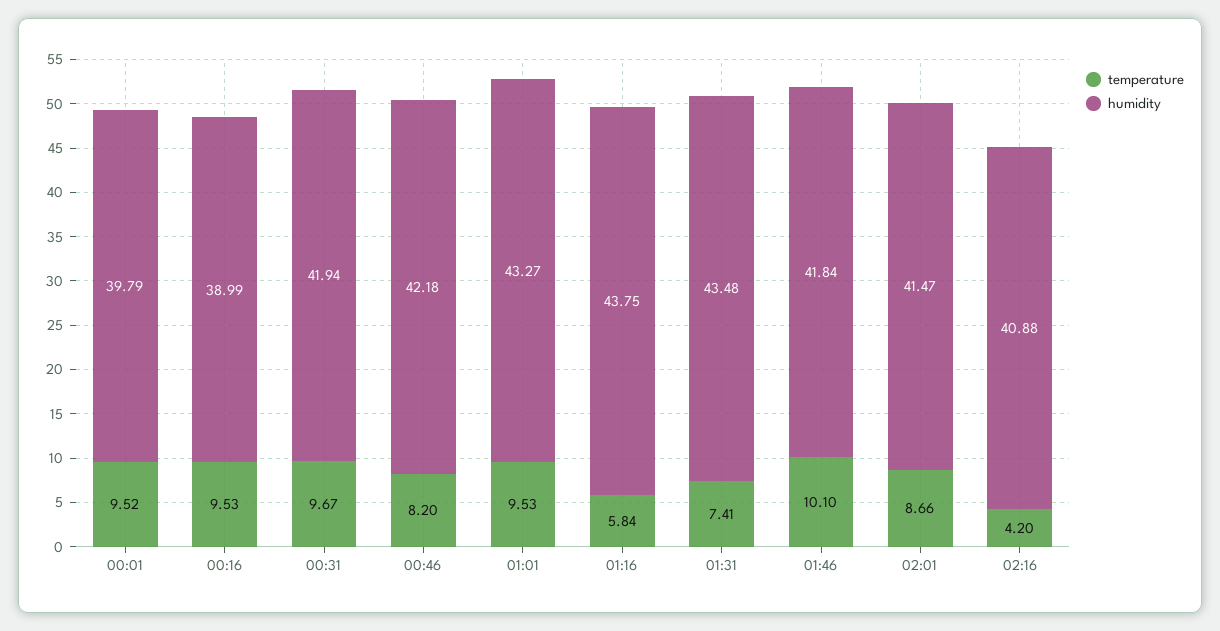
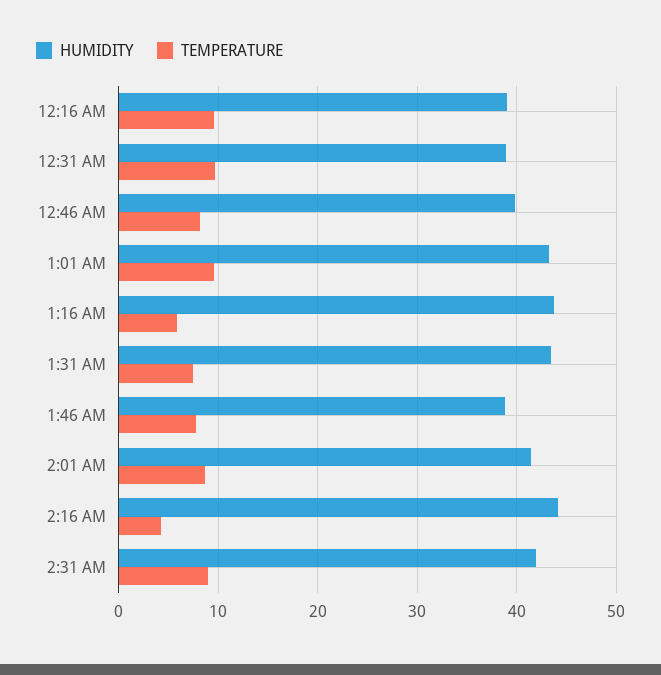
temperature, 00:01: 9.52 -> none
humidity, 00:01: 39.79 -> none
humidity, 00:31: 41.94 -> 39
humidity, 00:46: 42.18 -> 40
temperature, 01:46: 10.1 -> 8
humidity, 01:46: 41.84 -> 39
humidity, 02:16: 40.88 -> 44
humidity, 2:31 AM: none -> 42
temperature, 2:31 AM: none -> 9

